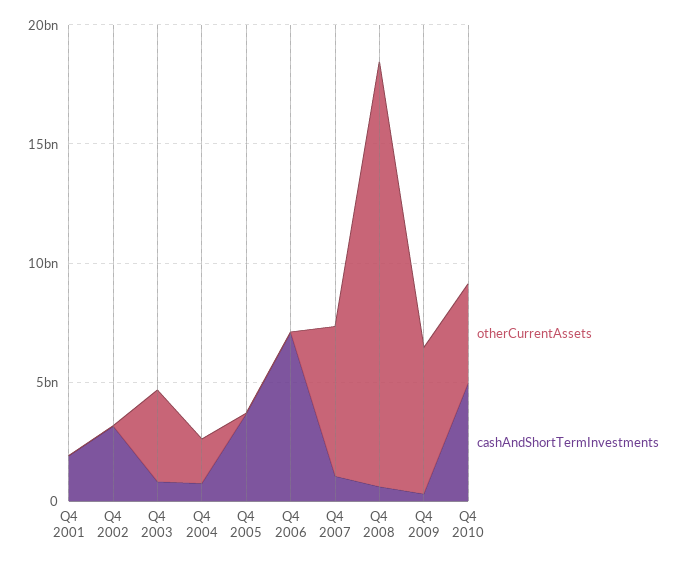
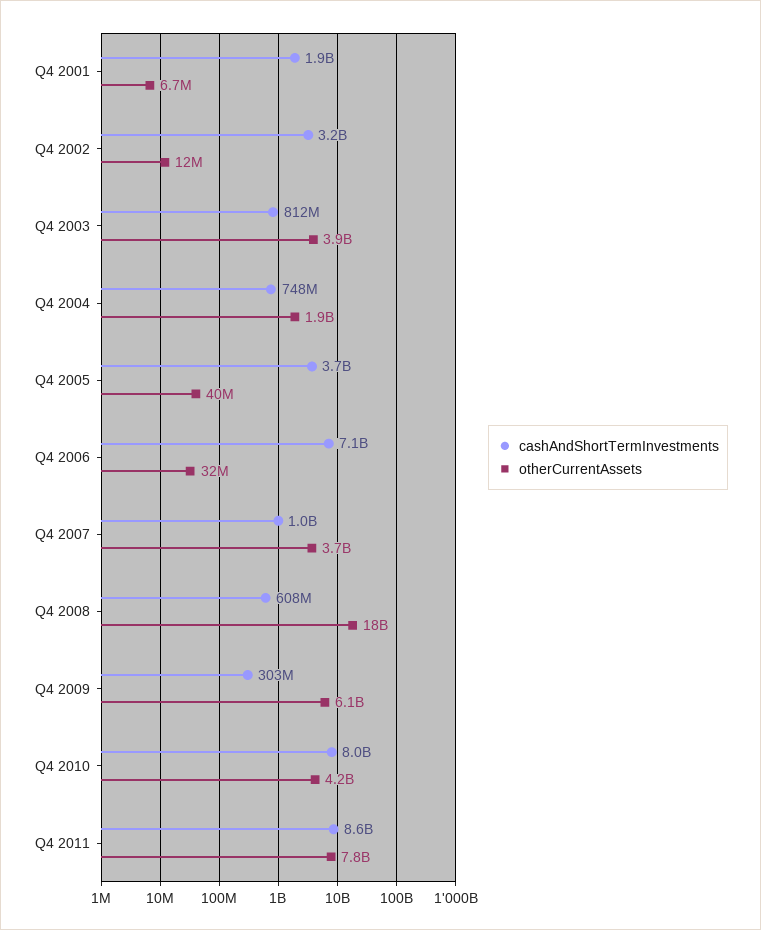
otherCurrentAssets, Q4 2007: 6000000000 -> 3700000000
cashAndShortTermInvestments, Q4 2010: 5000000000 -> 8000000000
cashAndShortTermInvestments, Q4 2011: none -> 8600000000
otherCurrentAssets, Q4 2011: none -> 7800000000

